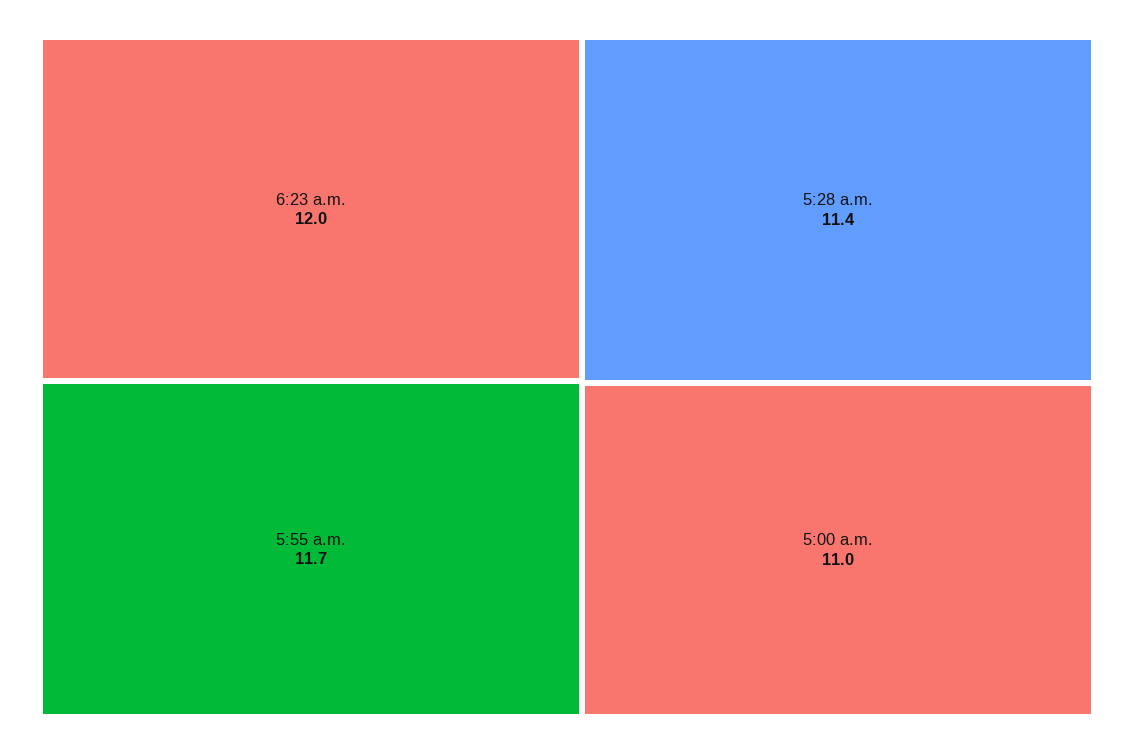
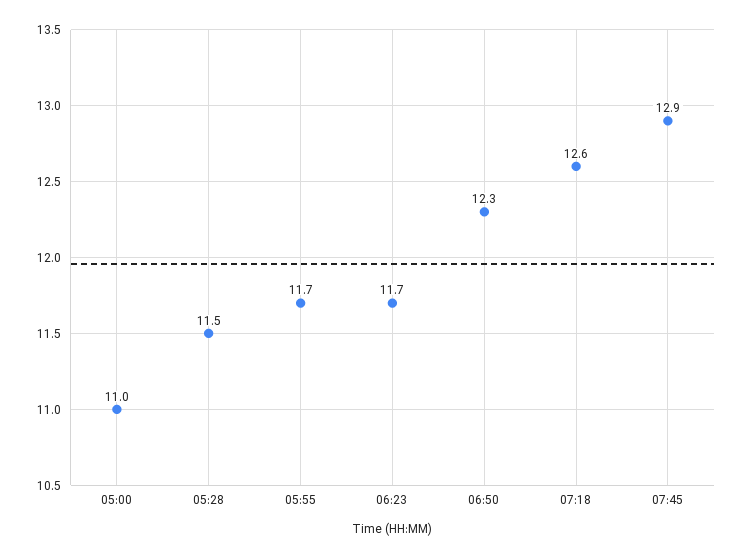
6:23 a.m.: 12 -> 11.7
5:28 a.m.: 11.4 -> 11.5
06:50: none -> 12.3
07:18: none -> 12.6
07:45: none -> 12.9

